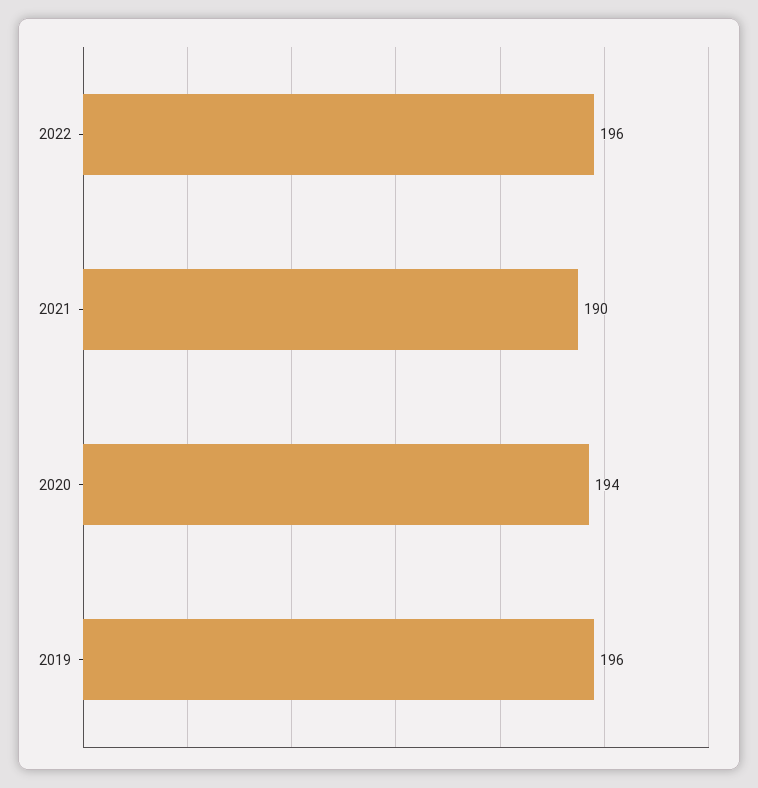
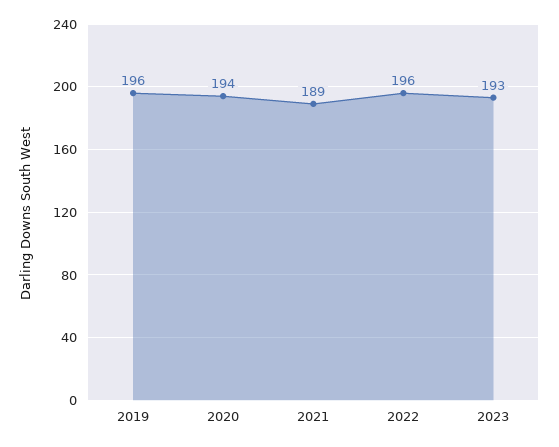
2021: 190 -> 189
2023: none -> 193

